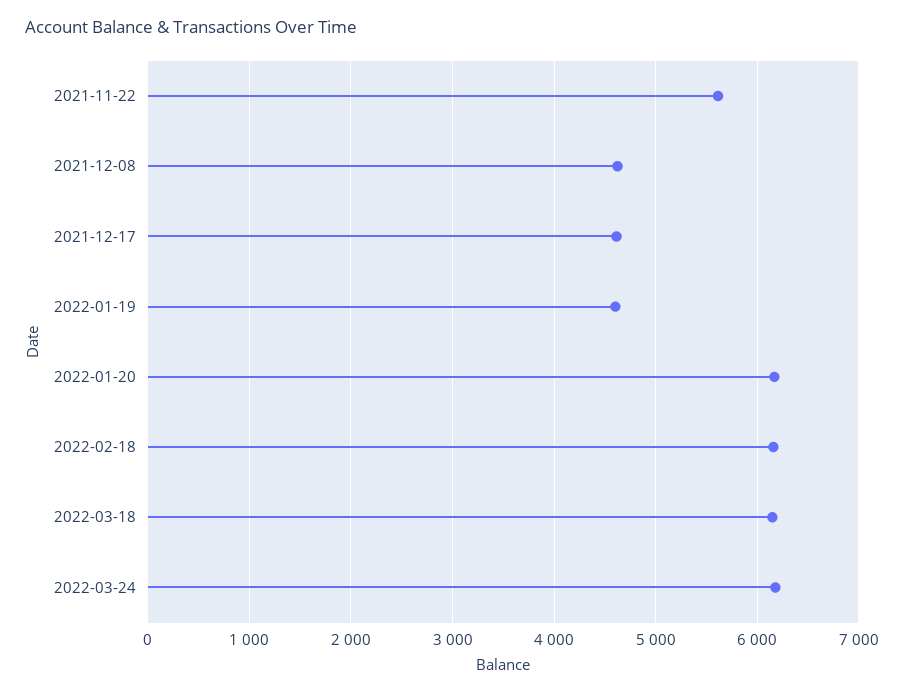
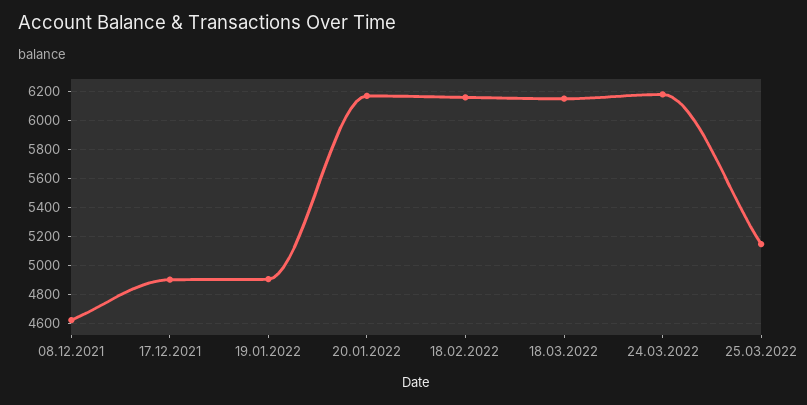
2021-11-22: 5600 -> none
2021-12-17: 4600 -> 4900
2022-01-19: 4600 -> 4900
25.03.2022: none -> 5150

